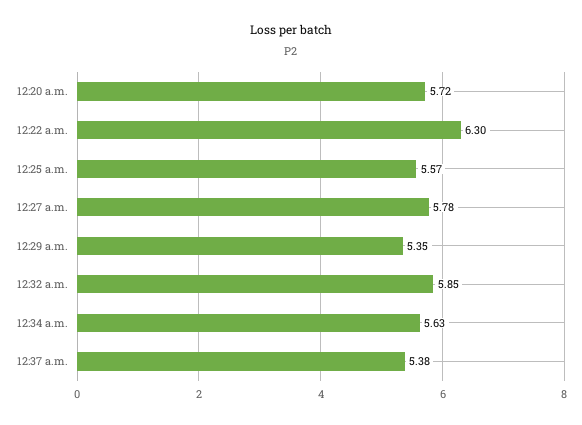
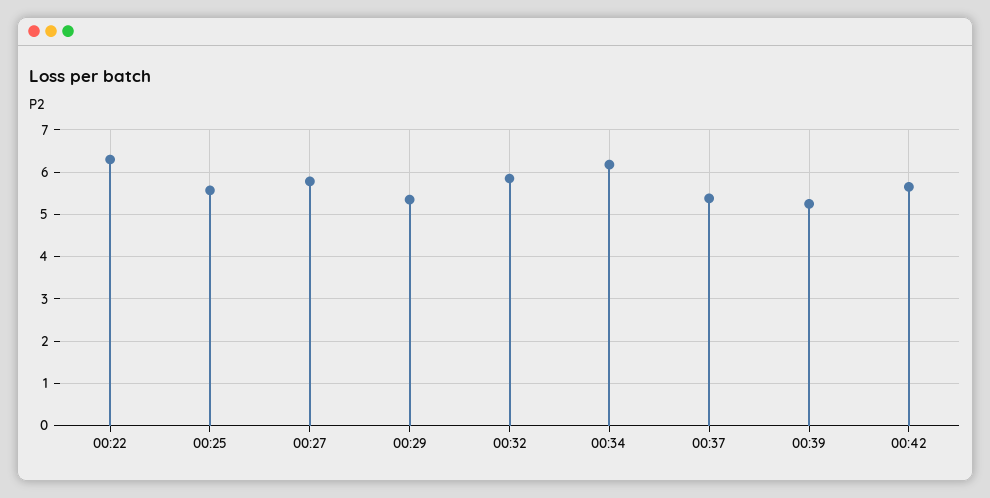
12:20 a.m.: 5.72 -> none
12:34 a.m.: 5.63 -> 6.2
00:39: none -> 5.2
00:42: none -> 5.6

